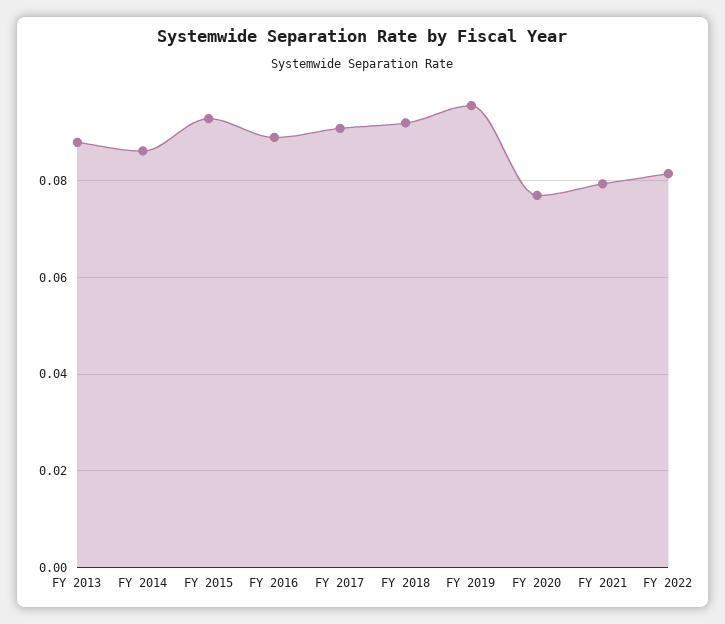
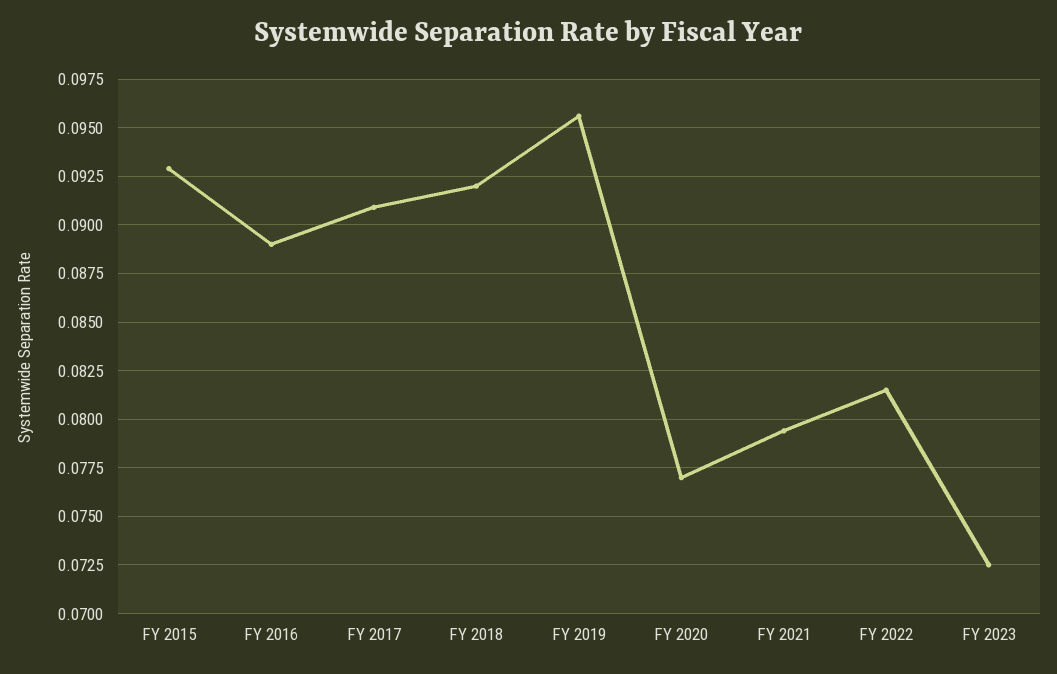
FY 2013: 0.088 -> none
FY 2014: 0.086 -> none
FY 2023: none -> 0.0725

